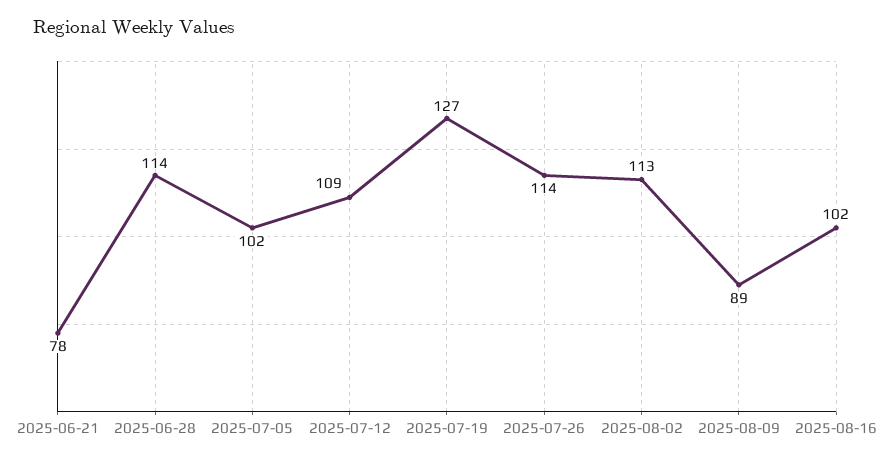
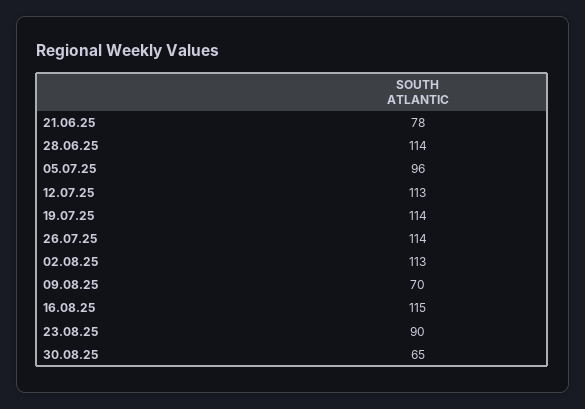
2025-07-05: 102 -> 96
2025-07-12: 109 -> 113
2025-07-19: 127 -> 114
2025-08-09: 89 -> 70
2025-08-16: 102 -> 115
23.08.25: none -> 90
30.08.25: none -> 65

